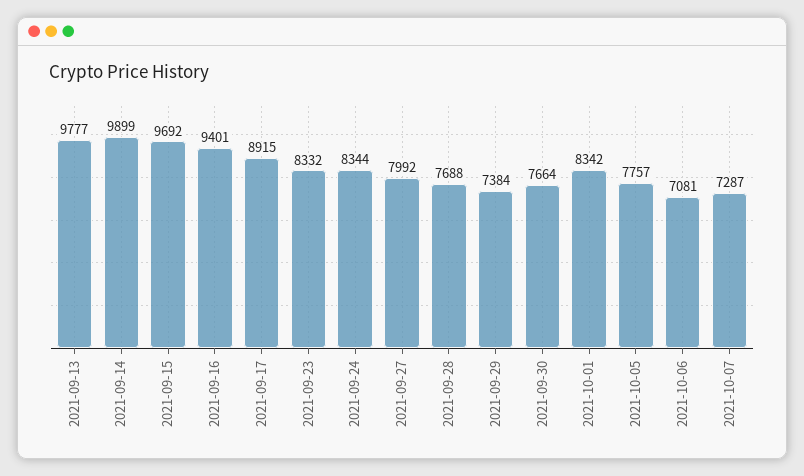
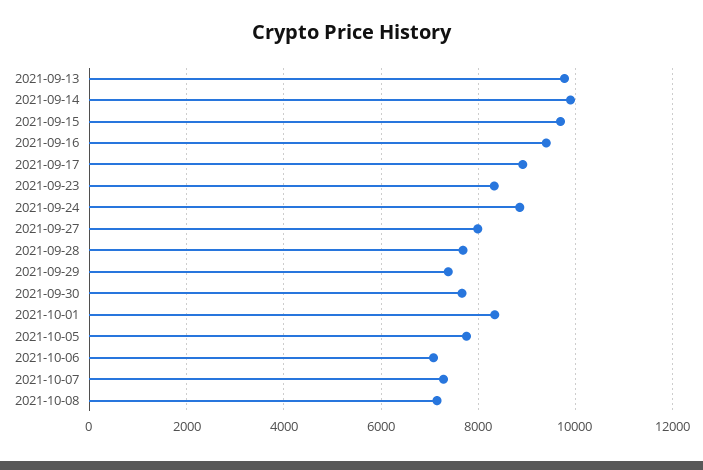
2021-09-24: 8344 -> 8800
2021-10-08: none -> 7200

